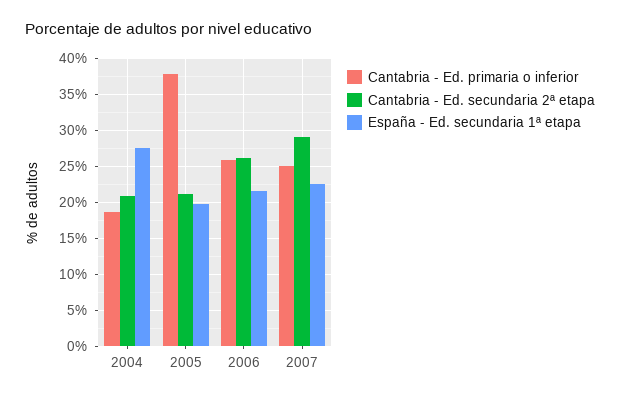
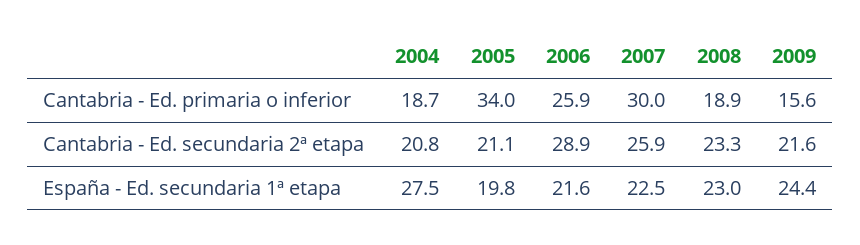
Cantabria - Ed. primaria o inferior, 2005: 38 -> 34
Cantabria - Ed. secundaria 2ª etapa, 2006: 26 -> 28.9
Cantabria - Ed. primaria o inferior, 2007: 25 -> 30
Cantabria - Ed. secundaria 2ª etapa, 2007: 29 -> 25.9
Cantabria - Ed. primaria o inferior, 2008: none -> 18.9
Cantabria - Ed. primaria o inferior, 2009: none -> 15.6
Cantabria - Ed. secundaria 2ª etapa, 2008: none -> 23.3
Cantabria - Ed. secundaria 2ª etapa, 2009: none -> 21.6
España - Ed. secundaria 1ª etapa, 2008: none -> 23
España - Ed. secundaria 1ª etapa, 2009: none -> 24.4

